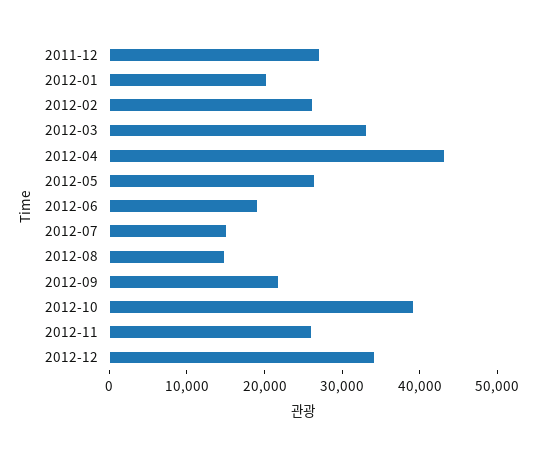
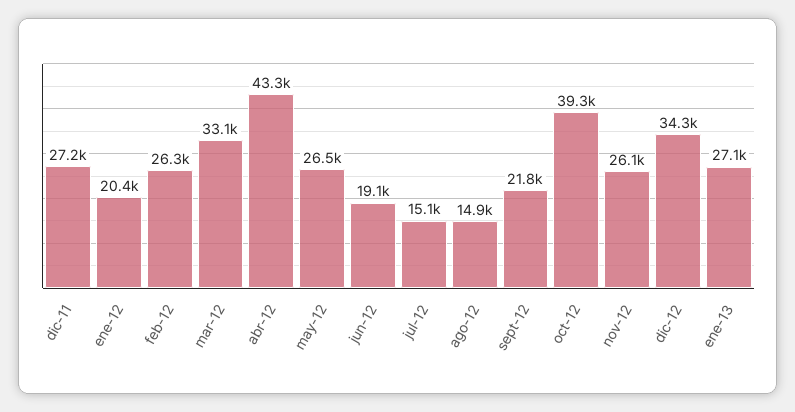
ene-13: none -> 27100

